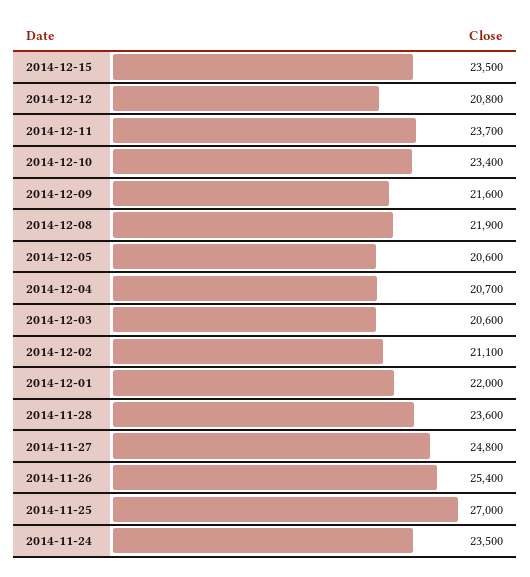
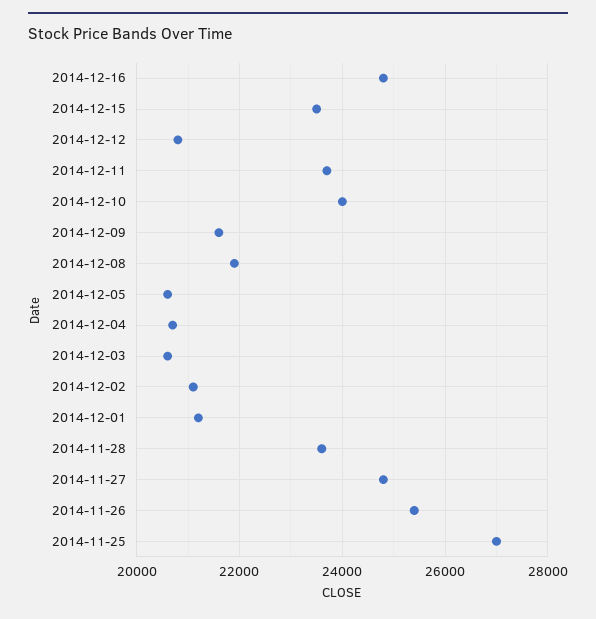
2014-12-10: 23400 -> 24000
2014-12-01: 22000 -> 21200
2014-11-24: 23500 -> none
2014-12-16: none -> 24800

